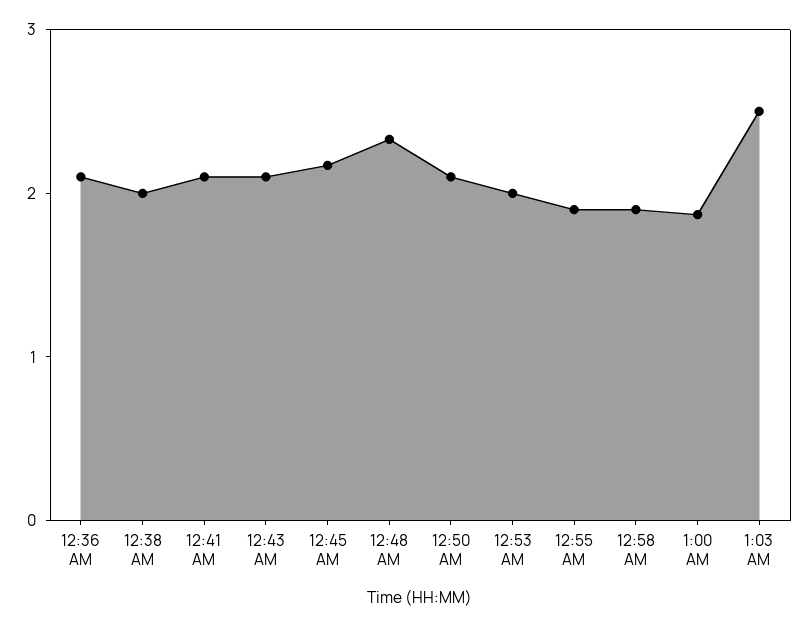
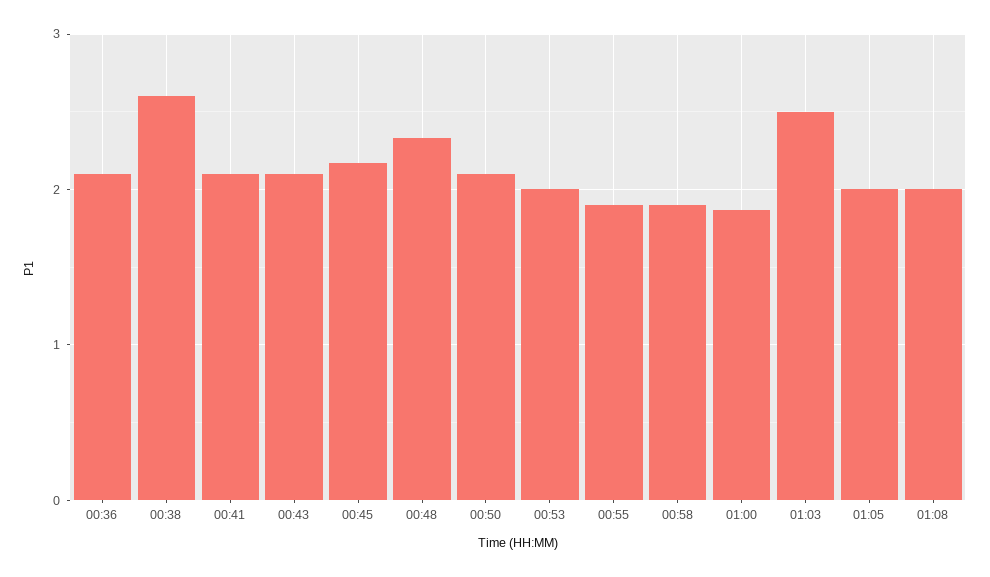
12:38 AM: 2 -> 2.6
01:05: none -> 2
01:08: none -> 2

